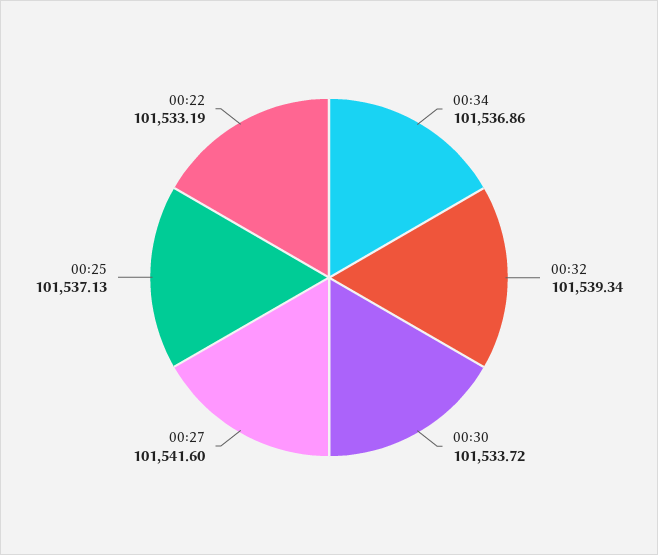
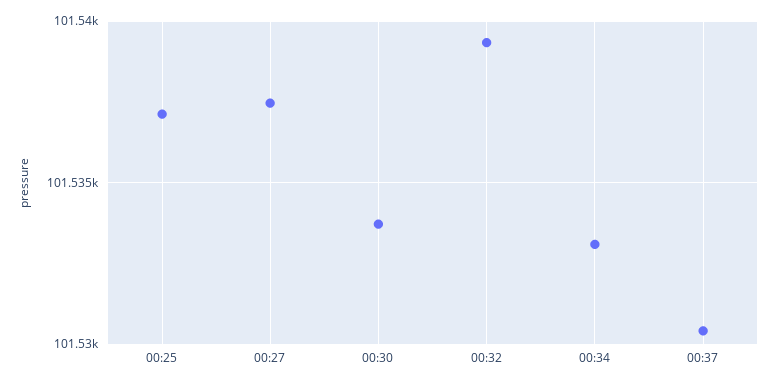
00:34: 101536.86 -> 101533
00:27: 101541.6 -> 101537.5
00:22: 101533.19 -> none
00:37: none -> 101530.5

